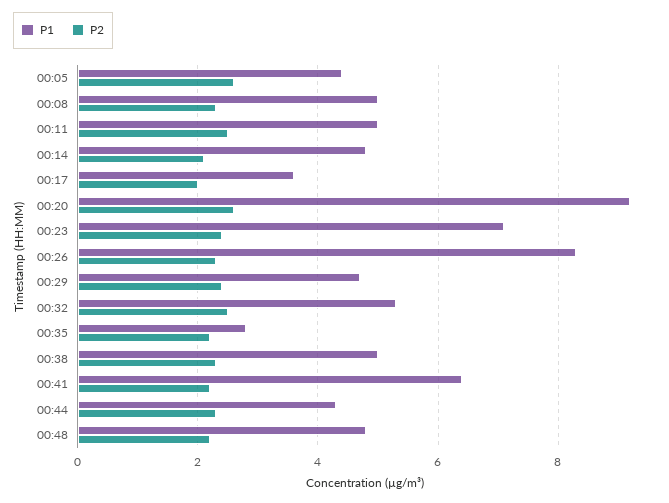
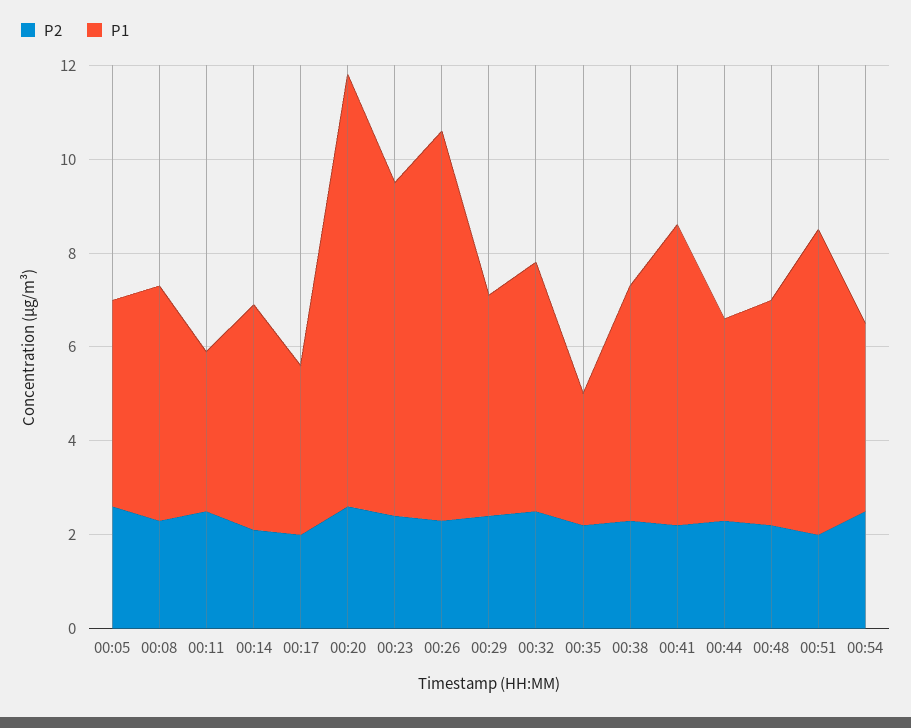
P1, 00:11: 5 -> 3.5
P2, 00:51: none -> 2
P1, 00:51: none -> 6.5
P2, 00:54: none -> 2.5
P1, 00:54: none -> 4

